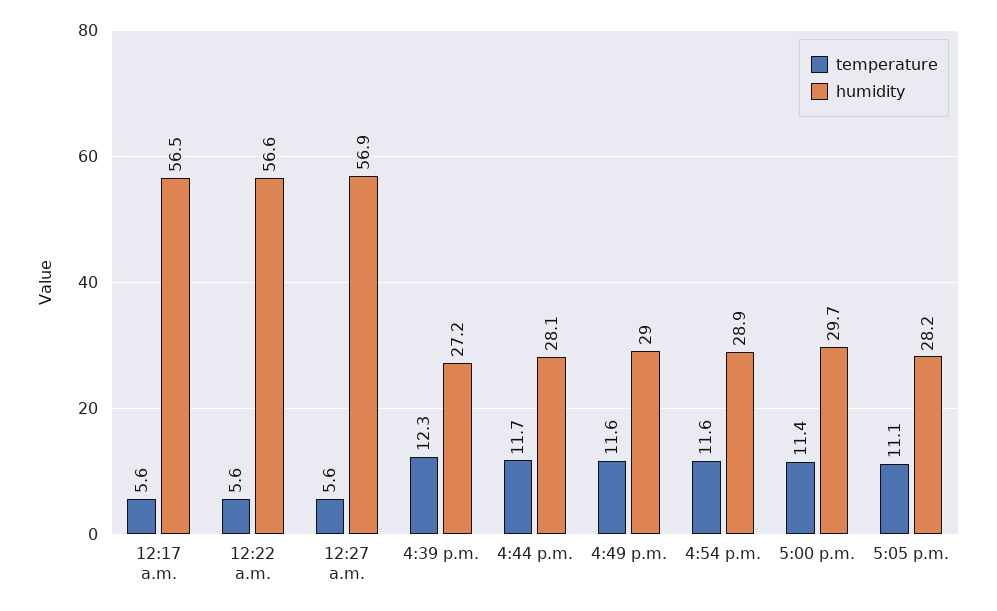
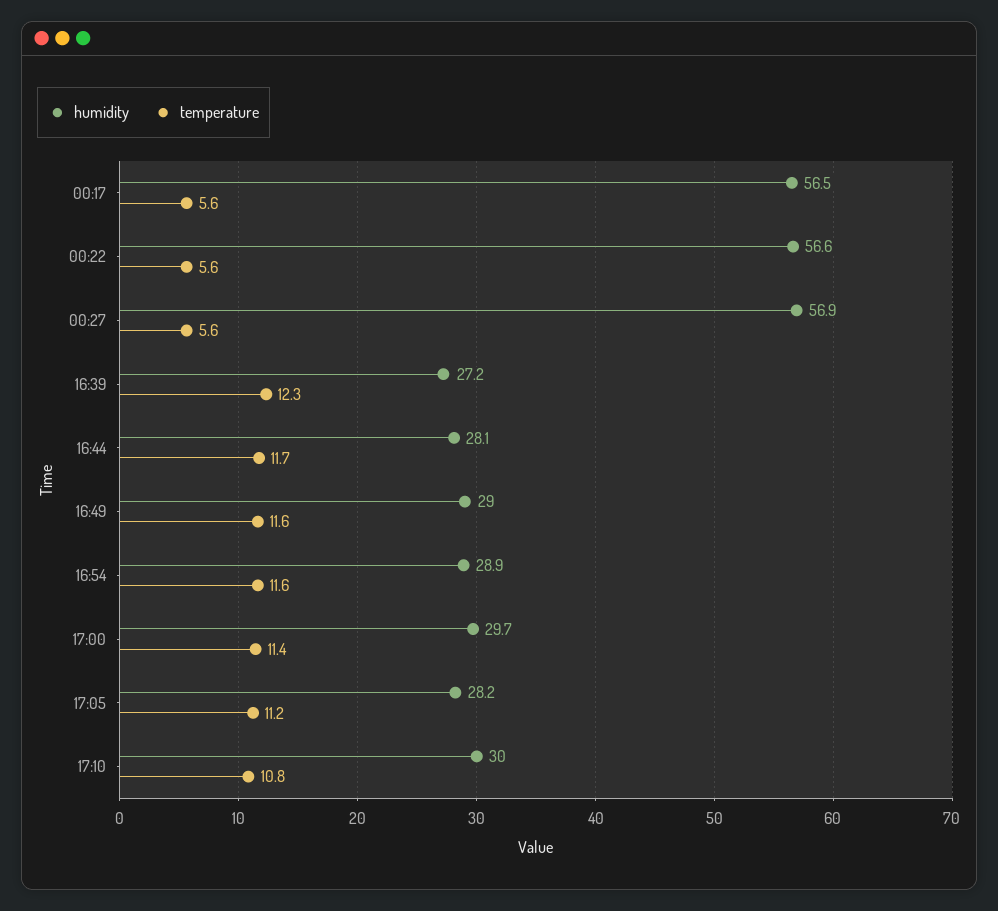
temperature, 5:05 p.m.: 11.1 -> 11.2
humidity, 17:10: none -> 30
temperature, 17:10: none -> 10.8

